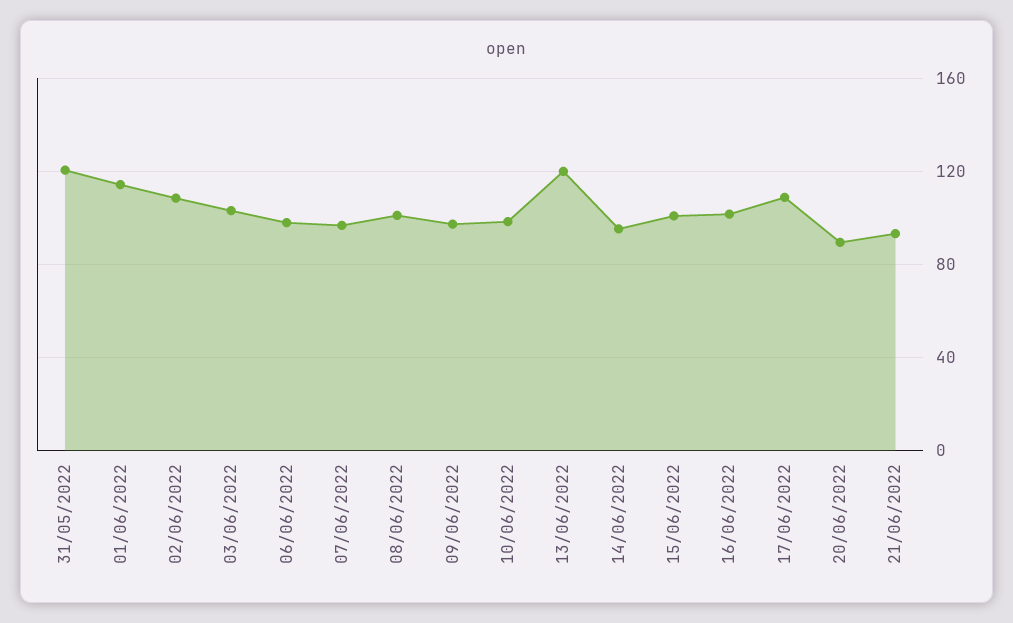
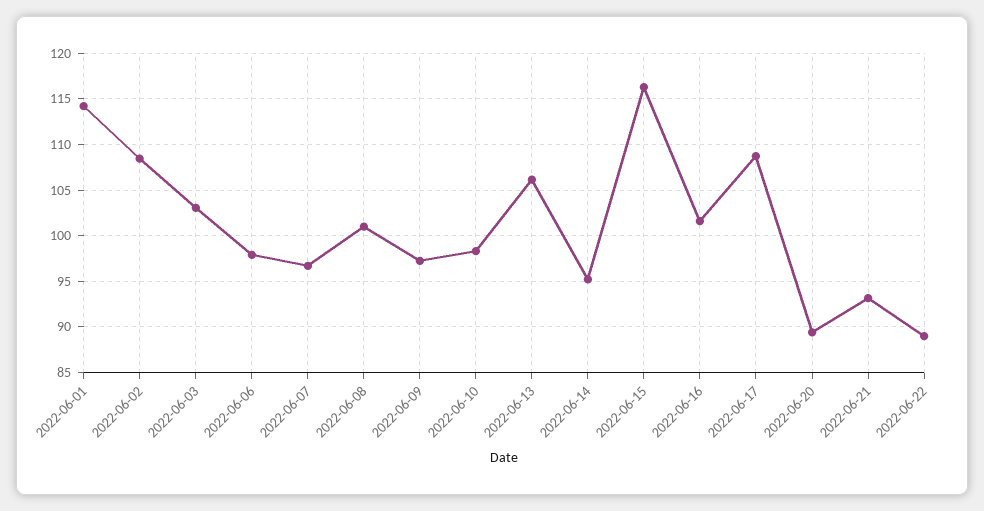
31/05/2022: 120 -> none
13/06/2022: 120 -> 106
15/06/2022: 100 -> 116
2022-06-22: none -> 89

